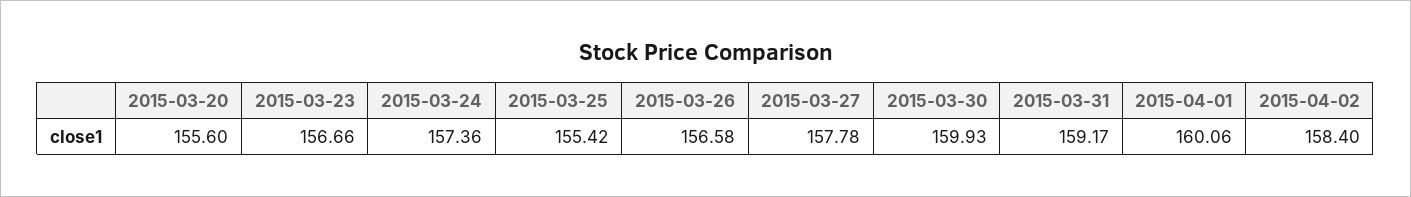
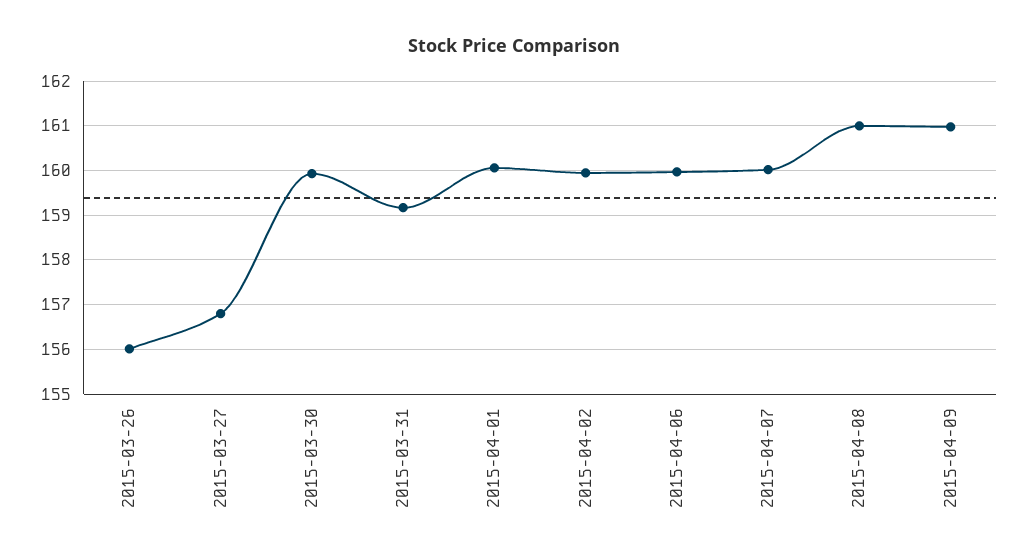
2015-03-20: 155.6 -> none
2015-03-23: 156.66 -> none
2015-03-24: 157.36 -> none
2015-03-25: 155.42 -> none
2015-03-26: 156.58 -> 156
2015-03-27: 157.78 -> 156.8
2015-04-02: 158.4 -> 160
2015-04-06: none -> 160
2015-04-07: none -> 160
2015-04-08: none -> 161
2015-04-09: none -> 161

